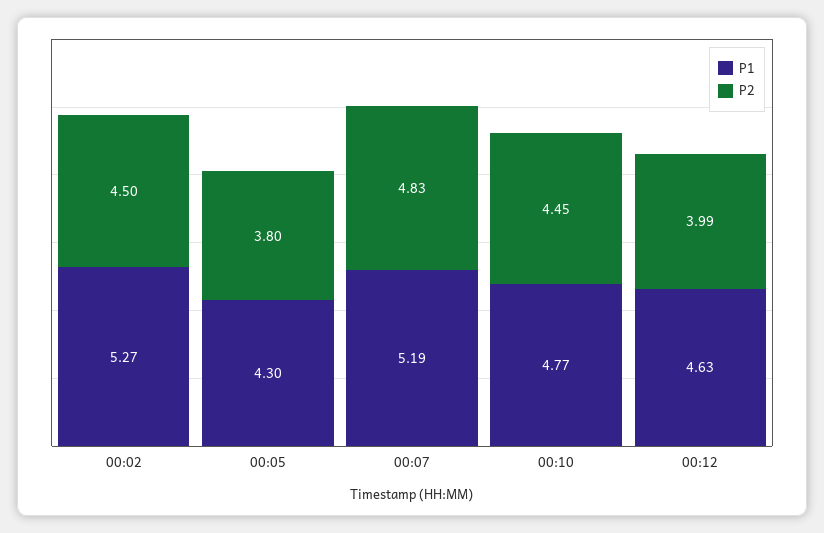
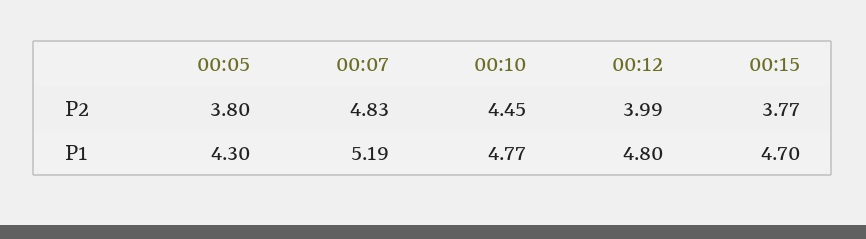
P1, 00:02: 5.27 -> none
P2, 00:02: 4.5 -> none
P1, 00:12: 4.63 -> 4.8
P2, 00:15: none -> 3.77
P1, 00:15: none -> 4.7

